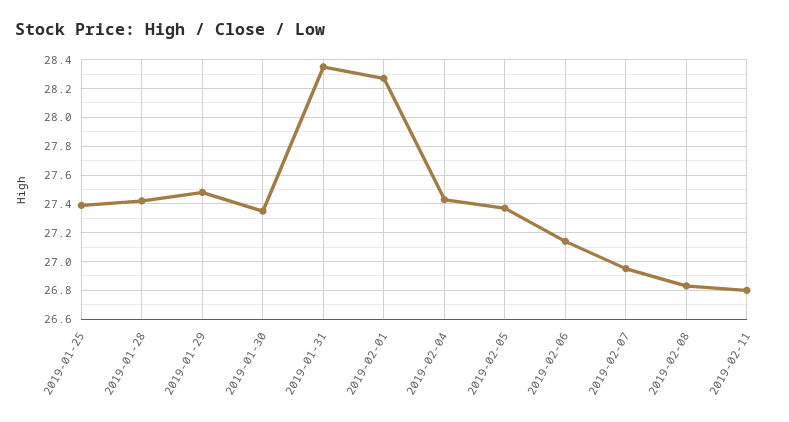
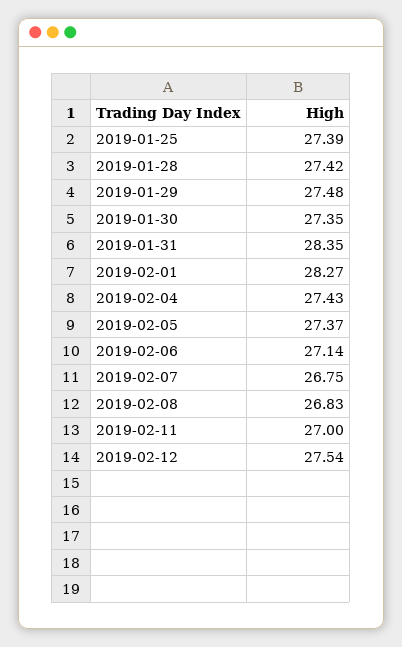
2019-02-07: 26.95 -> 26.75
2019-02-11: 26.8 -> 27
2019-02-12: none -> 27.54

